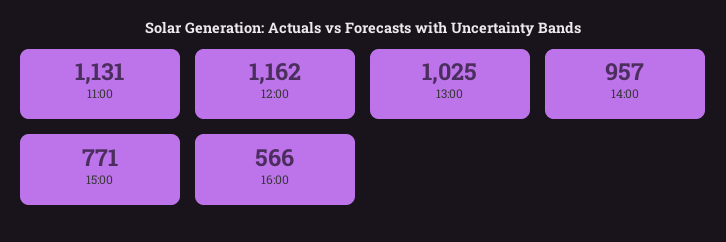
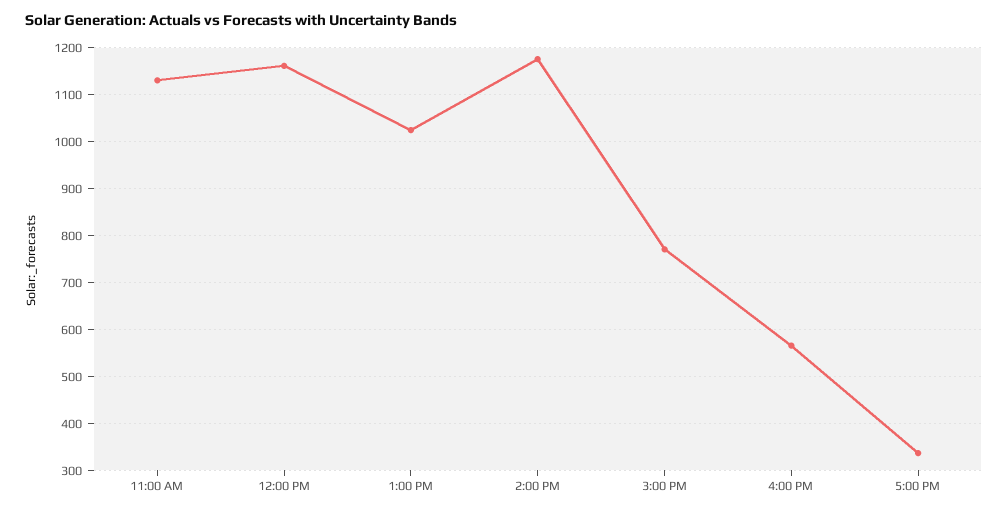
14:00: 957 -> 1180
5:00 PM: none -> 340

